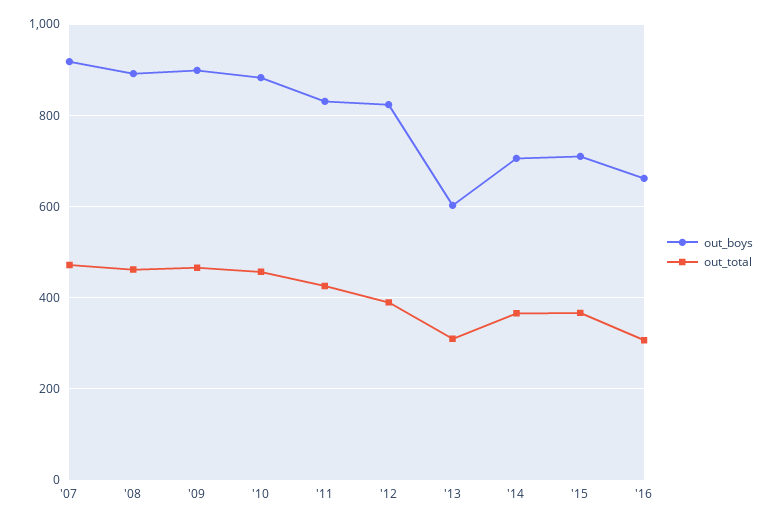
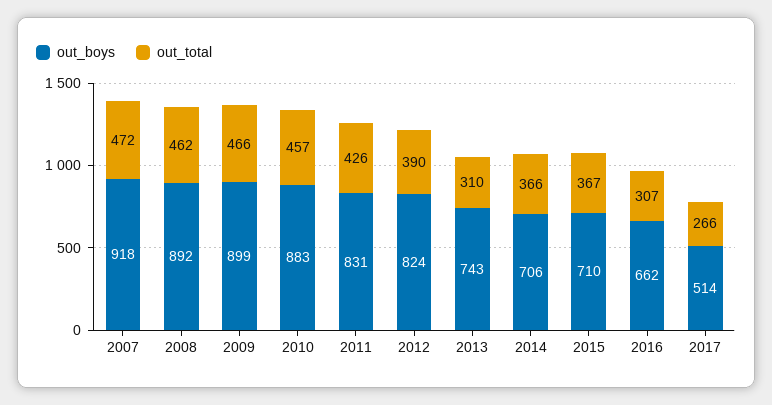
out_boys, '13: 600 -> 743
out_boys, 2017: none -> 514
out_total, 2017: none -> 266

